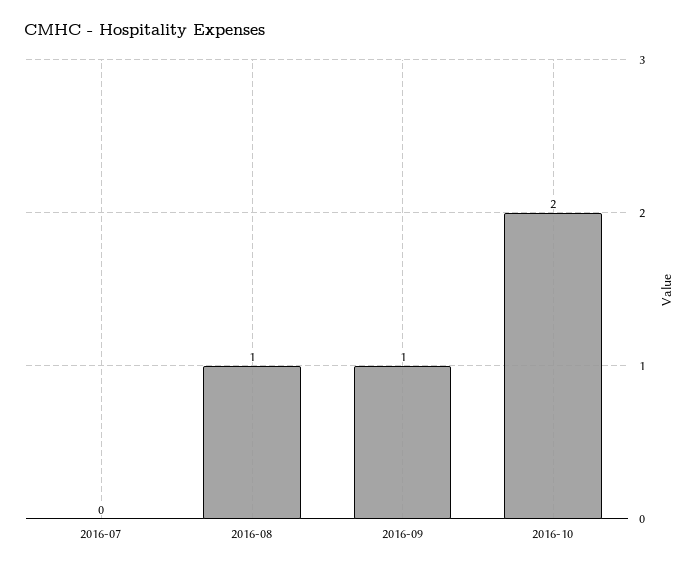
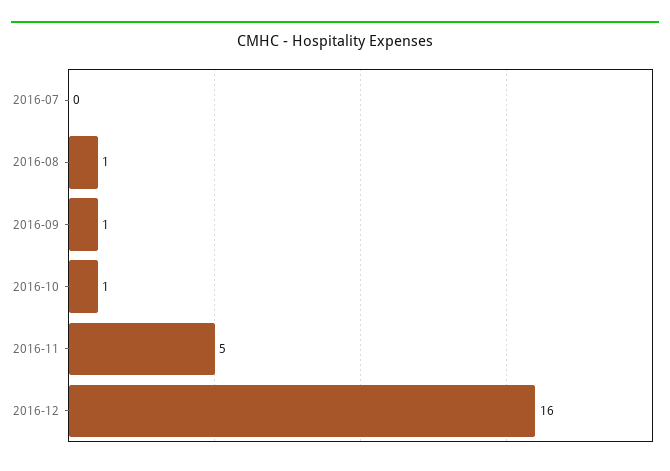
2016-10: 2 -> 1
2016-11: none -> 5
2016-12: none -> 16

